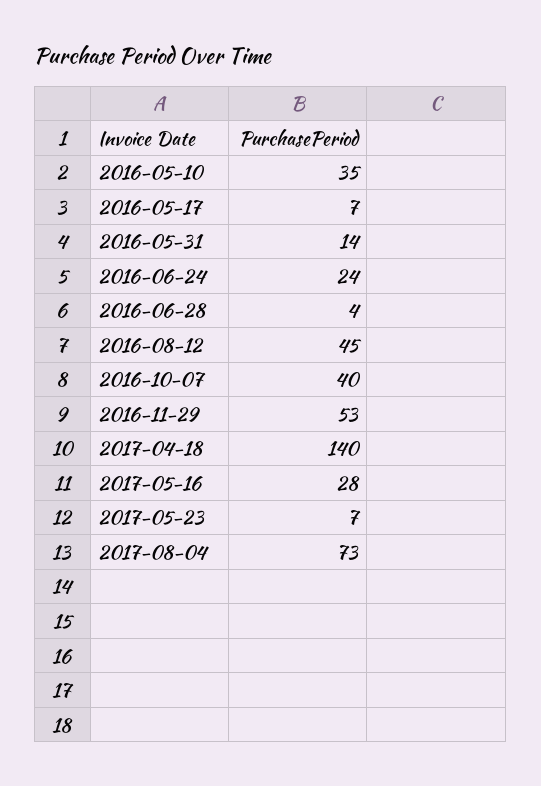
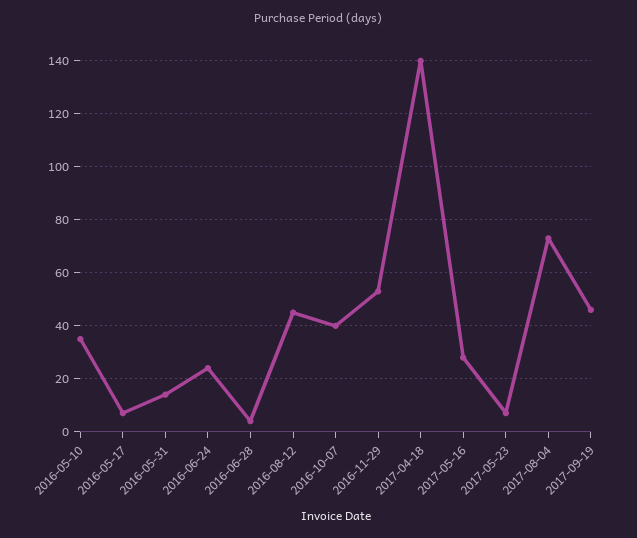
2017-09-19: none -> 45

